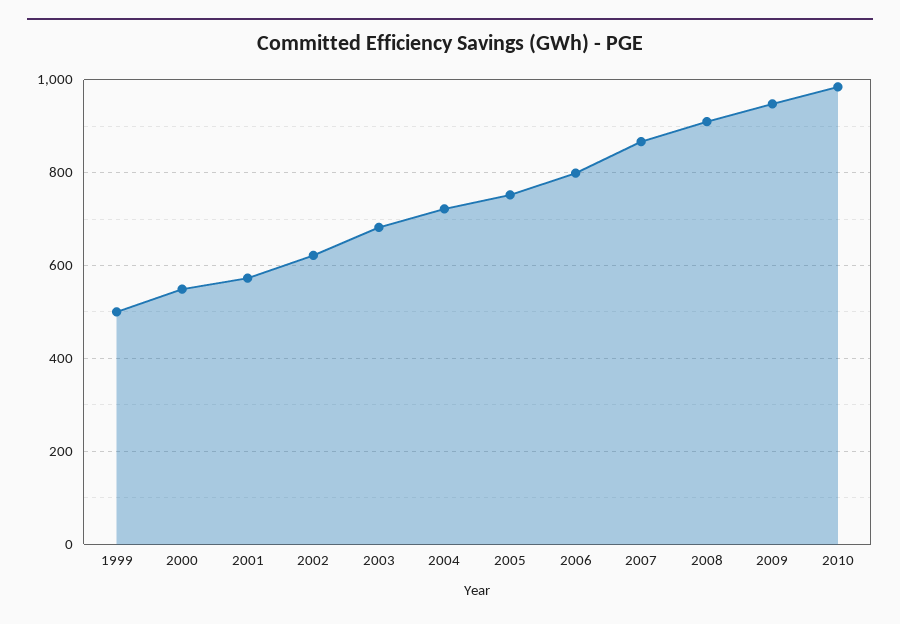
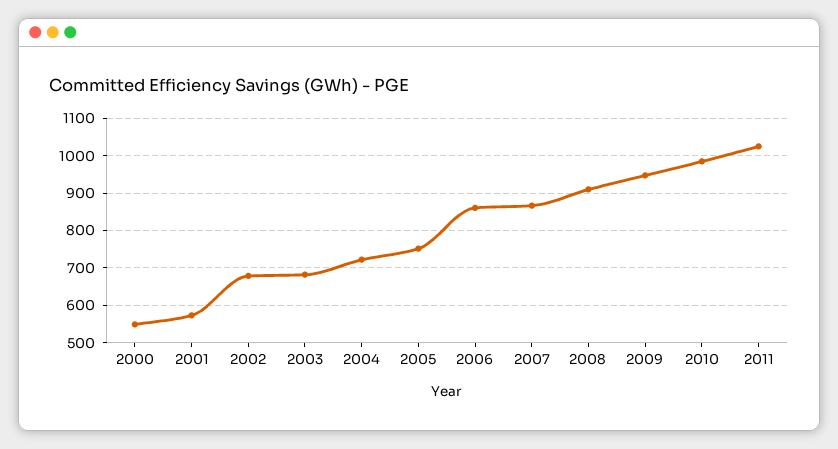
1999: 500 -> none
2002: 620 -> 680
2006: 800 -> 860
2011: none -> 1020

